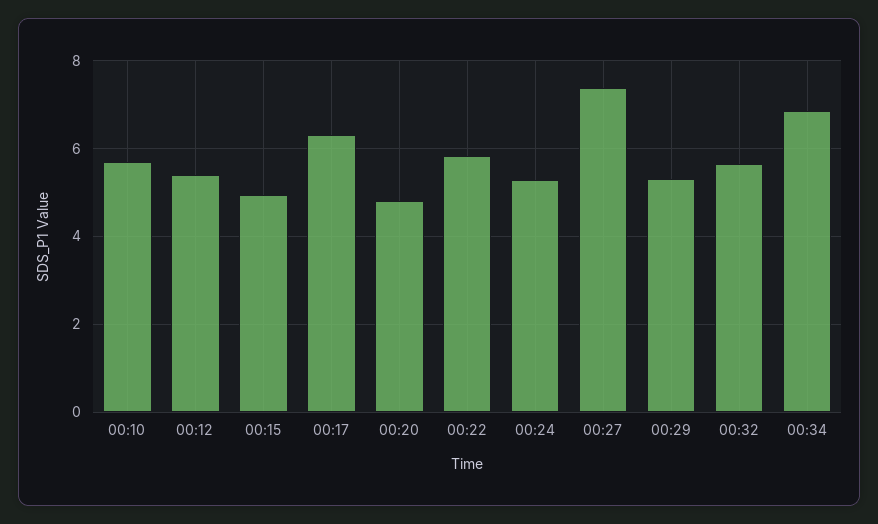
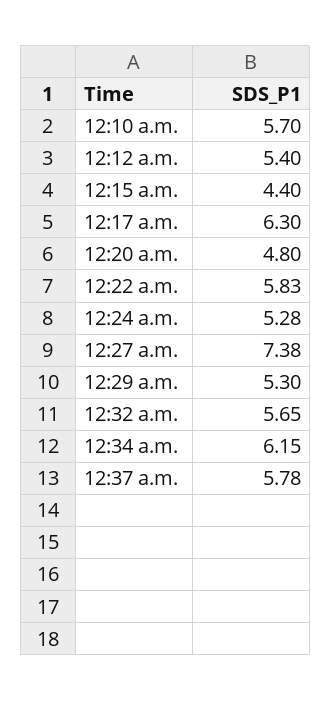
00:15: 5 -> 4.4
00:34: 6.8 -> 6.15
12:37 a.m.: none -> 5.78

